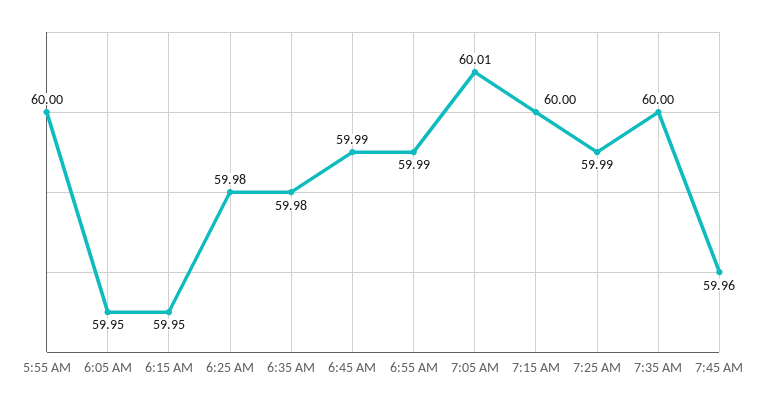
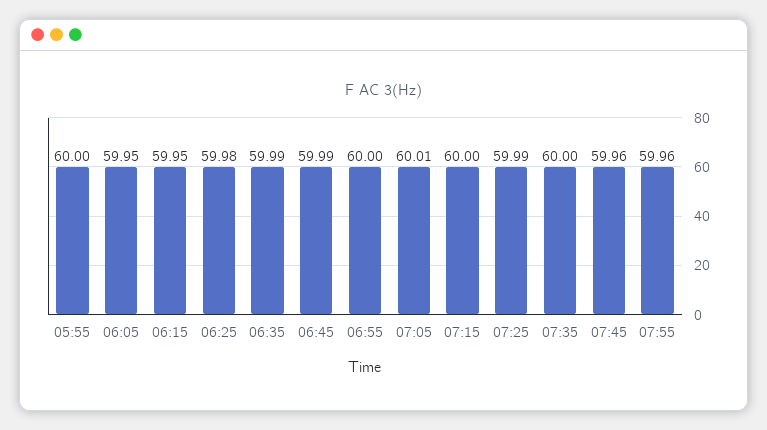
6:35 AM: 59.98 -> 59.99
6:55 AM: 59.99 -> 60
07:55: none -> 59.96

